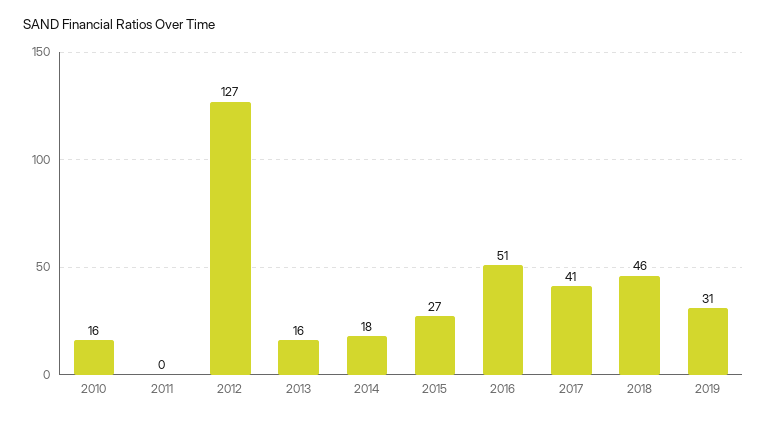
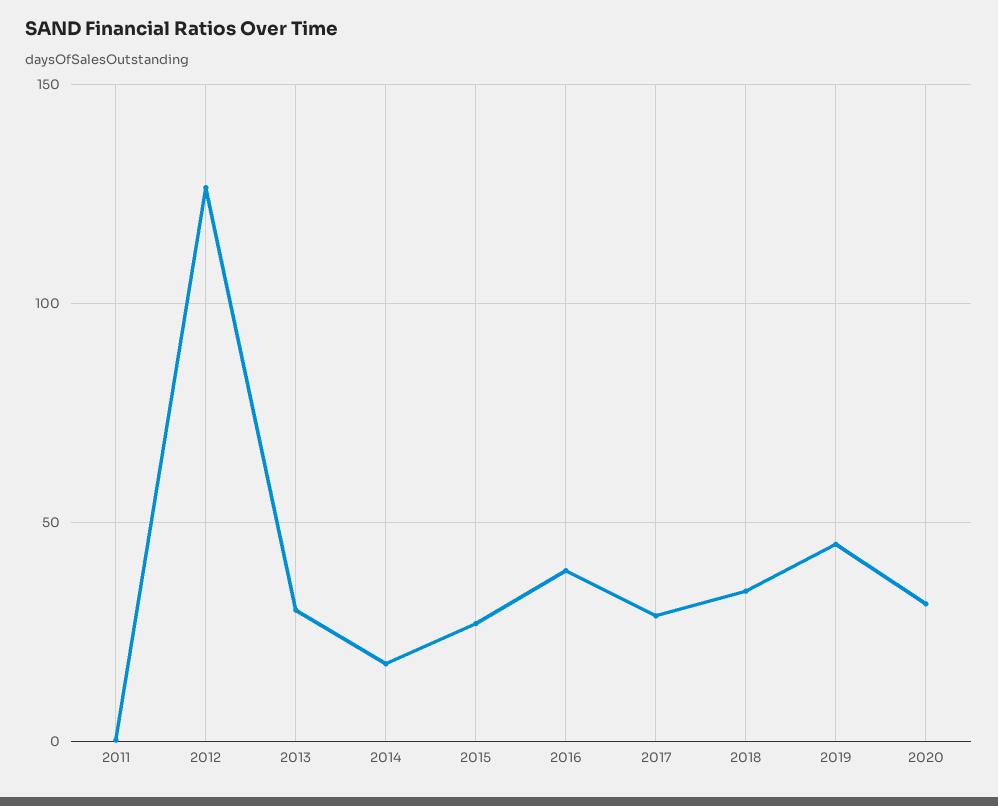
2010: 16 -> none
2013: 16 -> 30
2016: 51 -> 40
2017: 41 -> 30
2018: 46 -> 35
2019: 31 -> 45
2020: none -> 30

